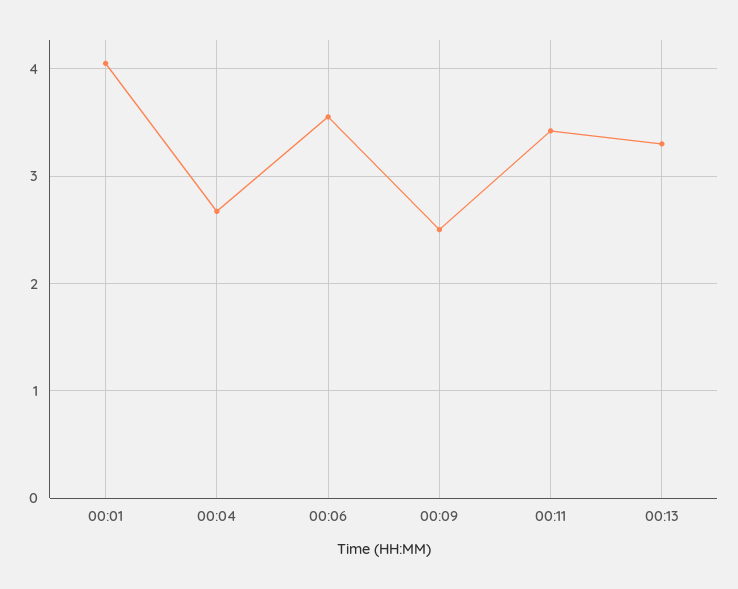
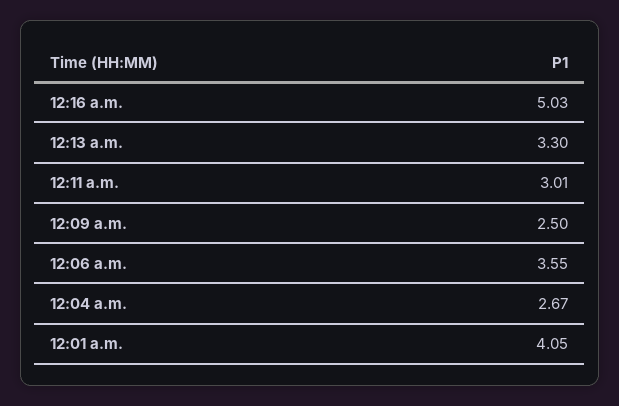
00:11: 3.4 -> 3.01
12:16 a.m.: none -> 5.03

